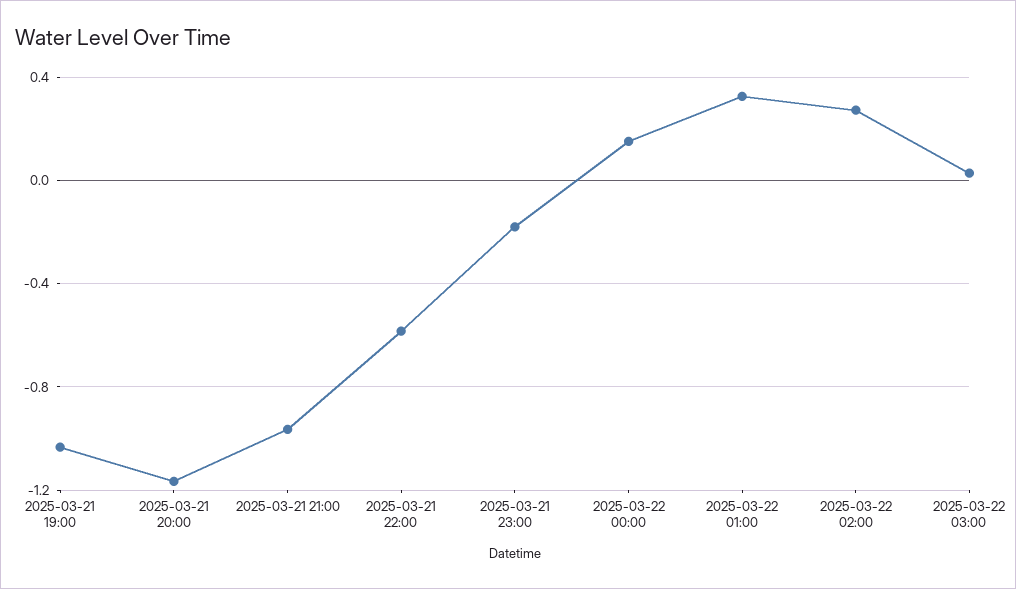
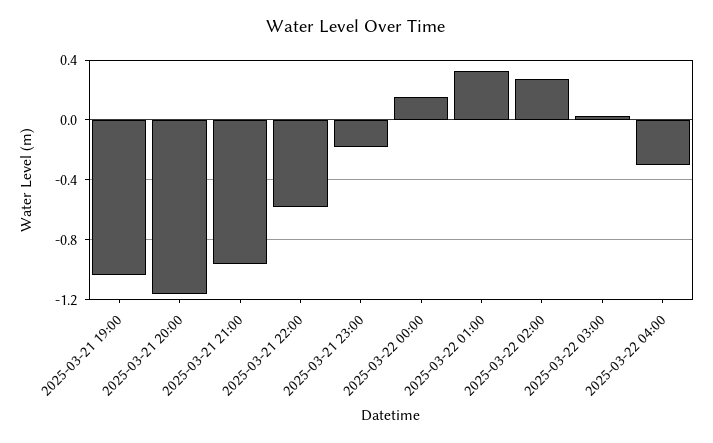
2025-03-22 04:00: none -> -0.3

